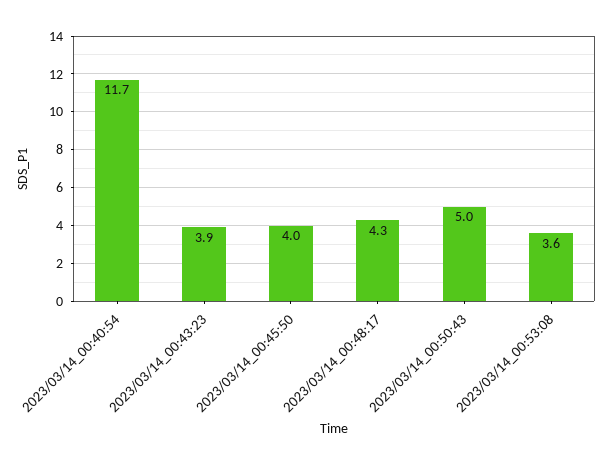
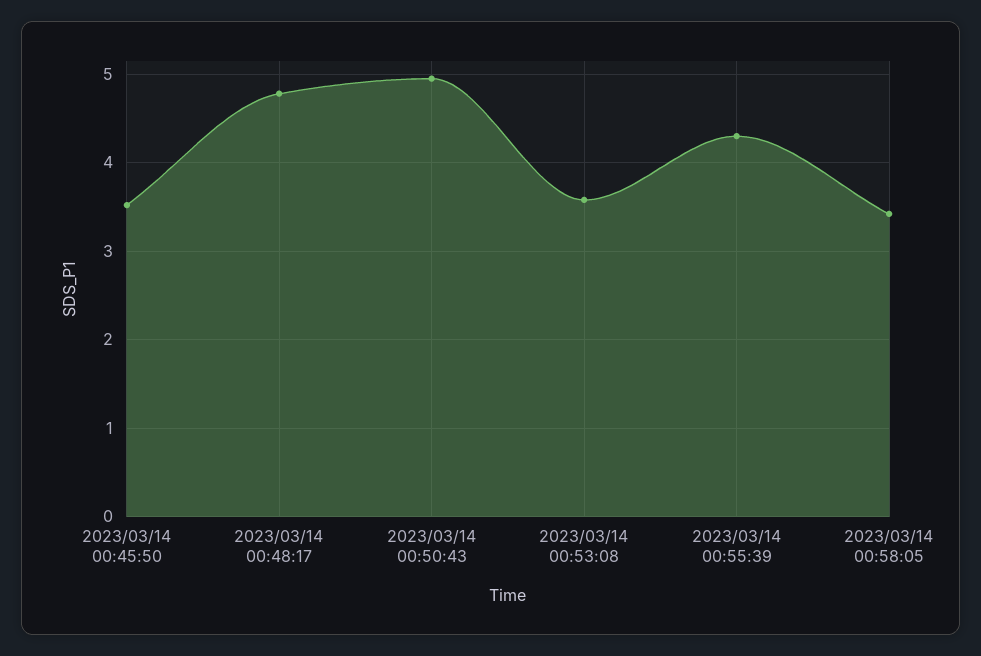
2023/03/14_00:40:54: 11.7 -> none
2023/03/14_00:43:23: 3.9 -> none
2023/03/14_00:45:50: 4 -> 3.5
2023/03/14_00:48:17: 4.3 -> 4.8
2023/03/14 00:55:39: none -> 4.3
2023/03/14 00:58:05: none -> 3.4

